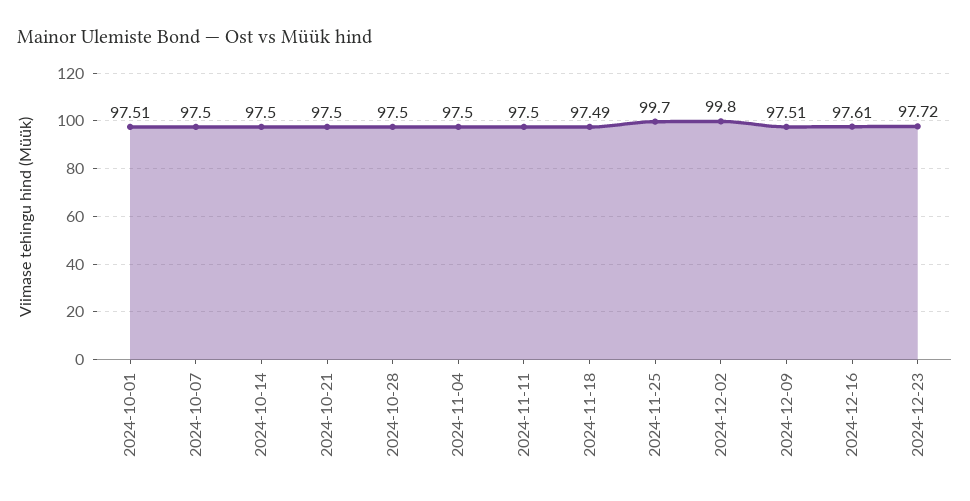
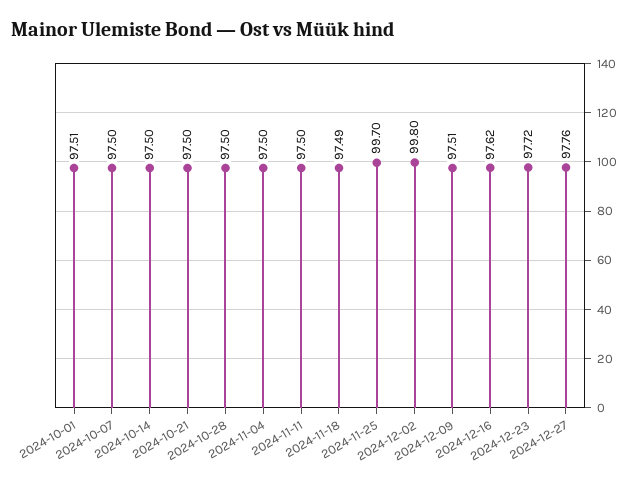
2024-12-16: 97.61 -> 97.62
2024-12-27: none -> 97.76

